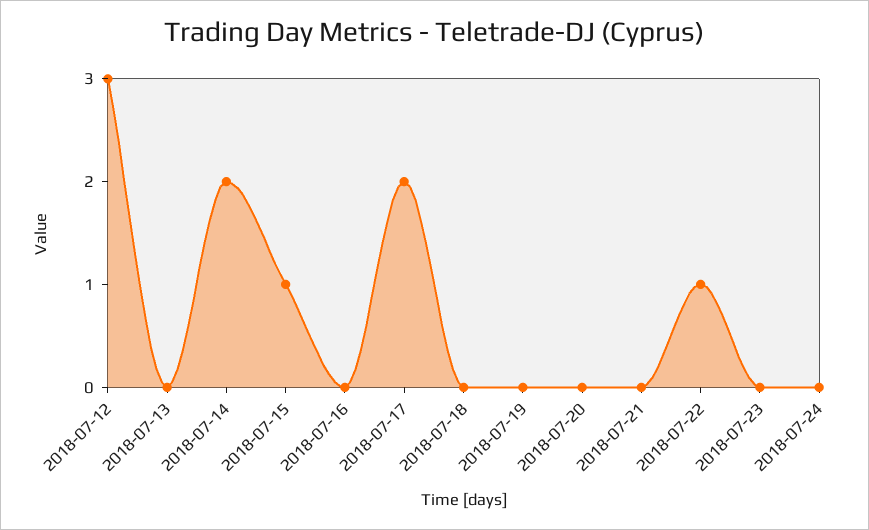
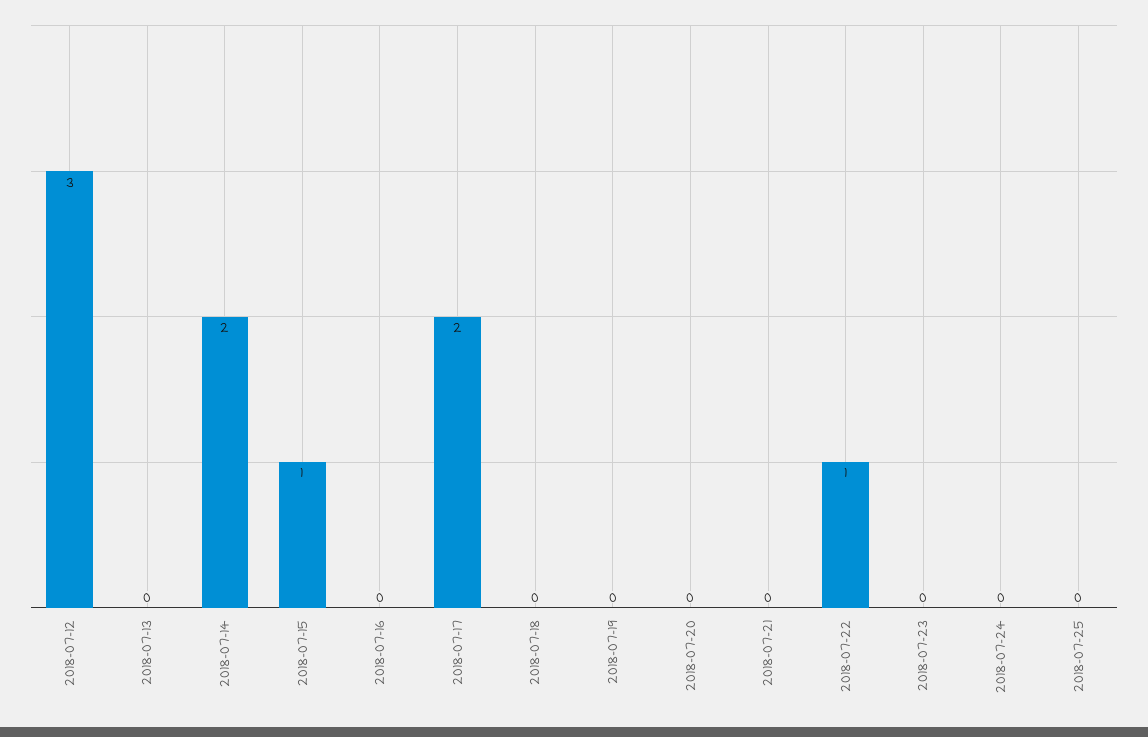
2018-07-25: none -> 0

